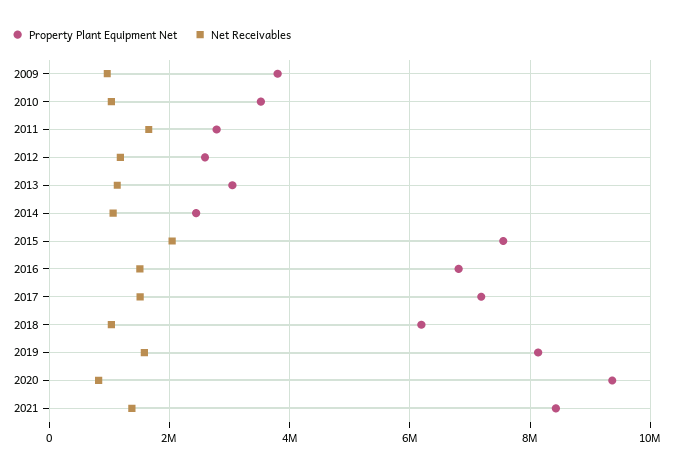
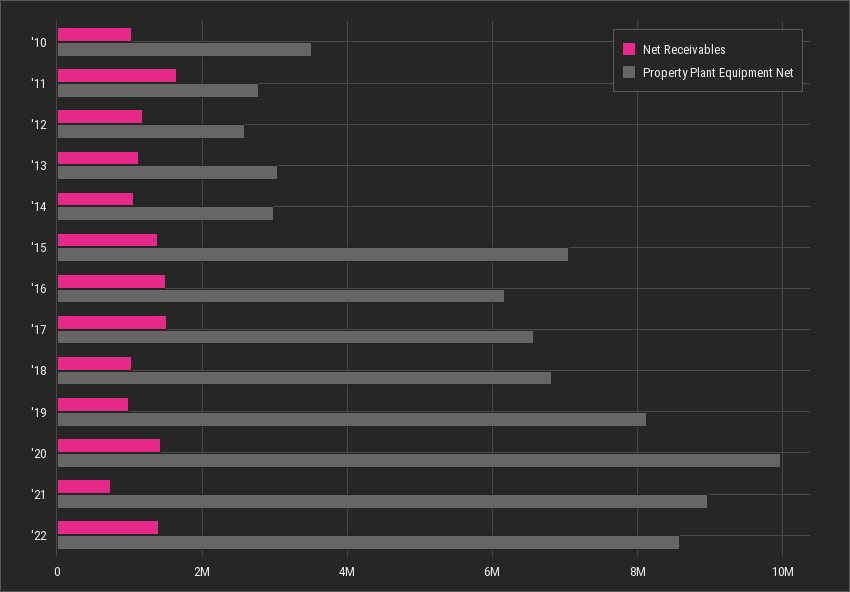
Property Plant Equipment Net, 2009: 3800000 -> none
Net Receivables, 2009: 1000000 -> none
Property Plant Equipment Net, 2014: 2400000 -> 3000000
Property Plant Equipment Net, 2015: 7600000 -> 7000000
Net Receivables, 2015: 2000000 -> 1400000
Property Plant Equipment Net, 2016: 6800000 -> 6200000
Property Plant Equipment Net, 2017: 7200000 -> 6600000
Property Plant Equipment Net, 2018: 6200000 -> 6800000
Net Receivables, 2019: 1600000 -> 1000000
Property Plant Equipment Net, 2020: 9400000 -> 10000000
Net Receivables, 2020: 800000 -> 1400000
Property Plant Equipment Net, 2021: 8400000 -> 9000000
Net Receivables, 2021: 1400000 -> 800000
Net Receivables, '22: none -> 1400000
Property Plant Equipment Net, '22: none -> 8600000

